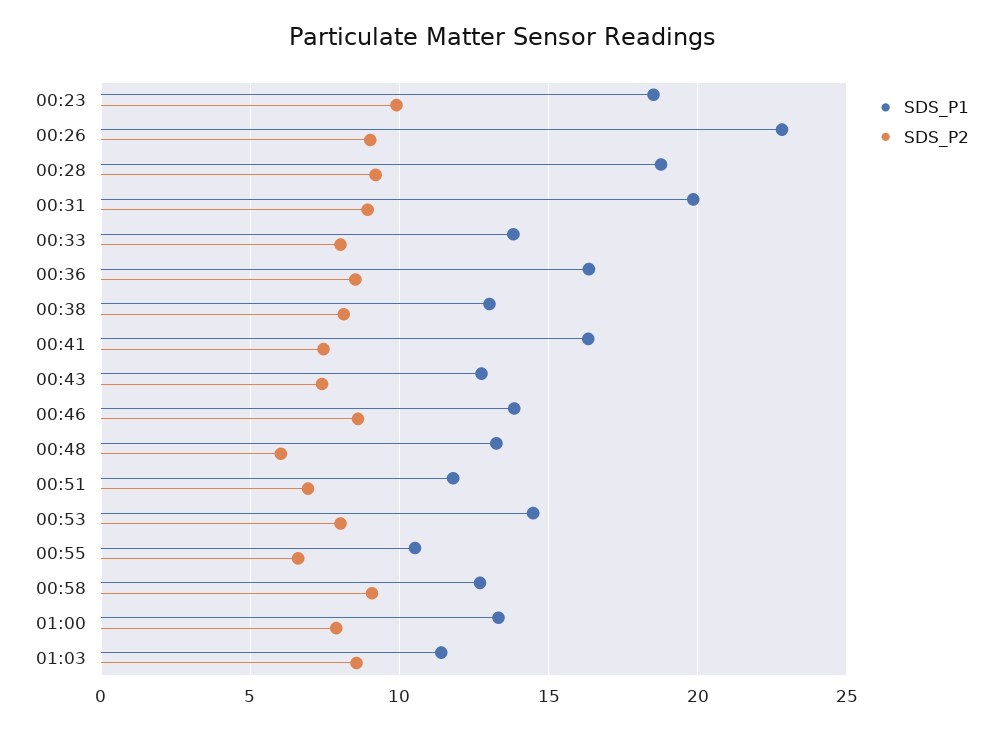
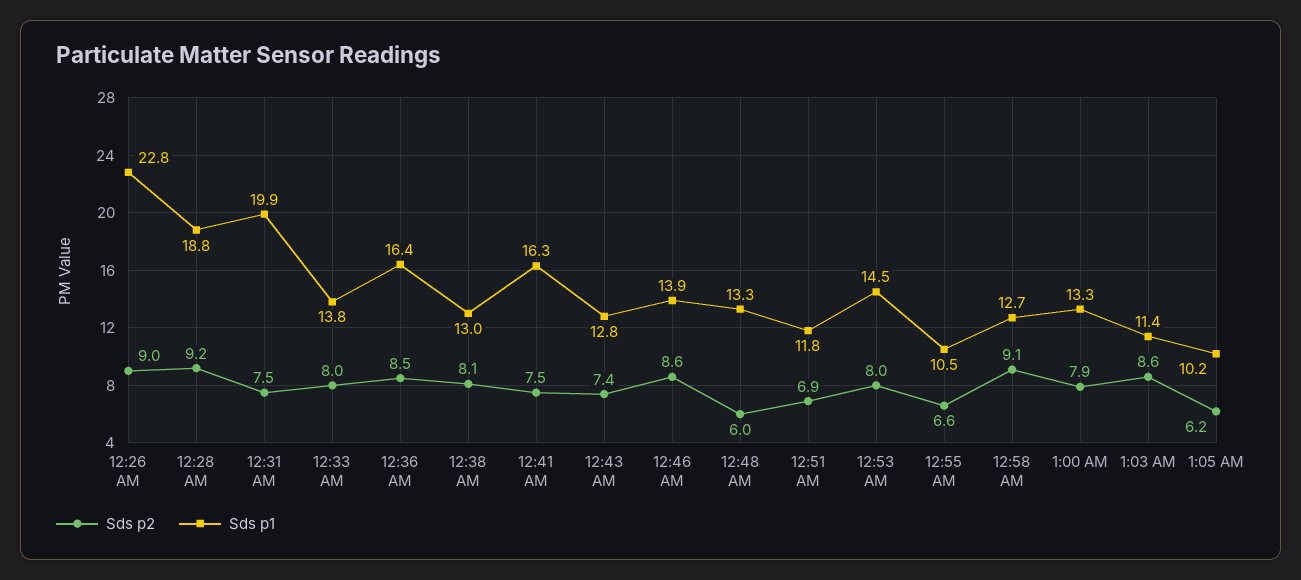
SDS_P1, 00:23: 18.5 -> none
SDS_P2, 00:23: 10 -> none
SDS_P2, 00:31: 9 -> 7.5
SDS_P2, 1:05 AM: none -> 6.2
SDS_P1, 1:05 AM: none -> 10.2

